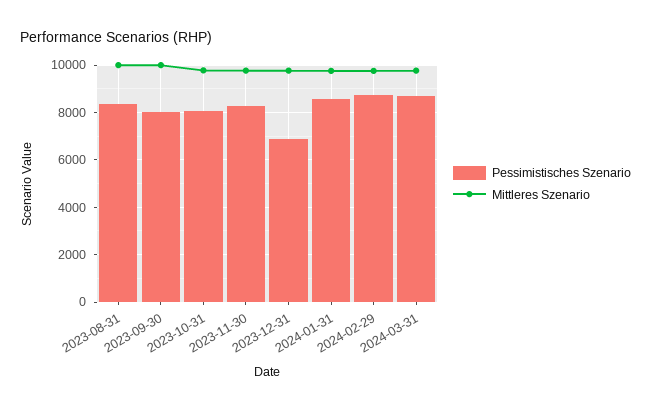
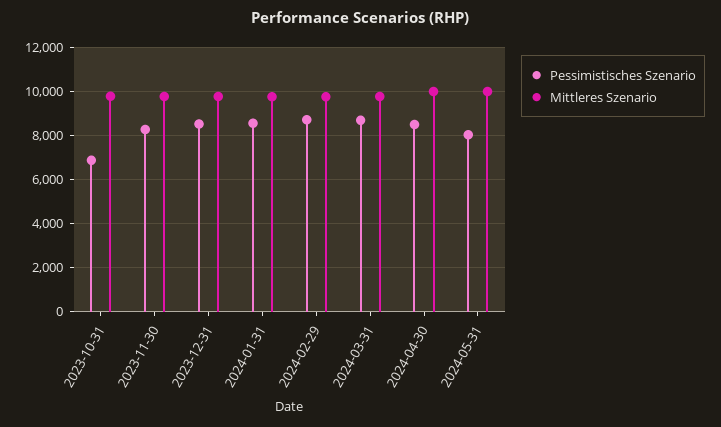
Pessimistisches Szenario, 2023-08-31: 8500 -> none
Mittleres Szenario, 2023-08-31: 10000 -> none
Pessimistisches Szenario, 2023-09-30: 8000 -> none
Mittleres Szenario, 2023-09-30: 10000 -> none
Pessimistisches Szenario, 2023-10-31: 8000 -> 7000
Pessimistisches Szenario, 2023-12-31: 7000 -> 8500
Pessimistisches Szenario, 2024-04-30: none -> 8500
Mittleres Szenario, 2024-04-30: none -> 10000
Pessimistisches Szenario, 2024-05-31: none -> 8000
Mittleres Szenario, 2024-05-31: none -> 10000

